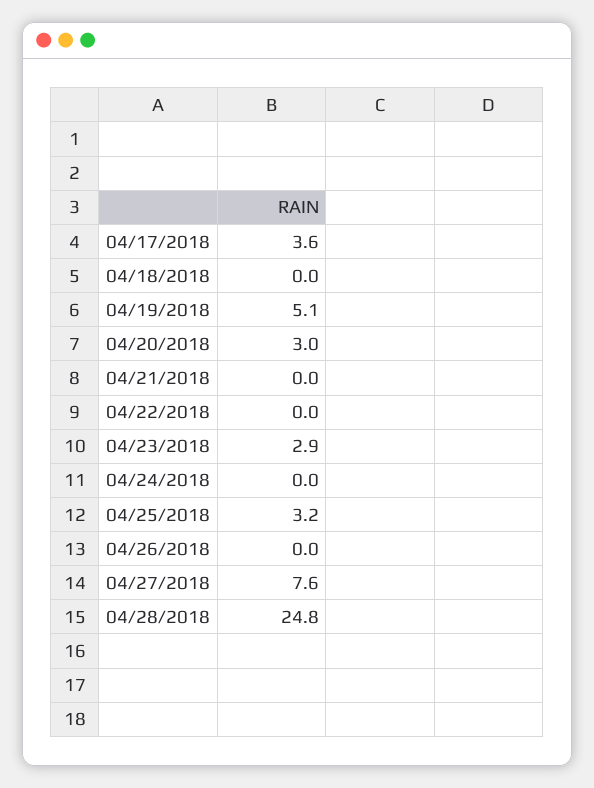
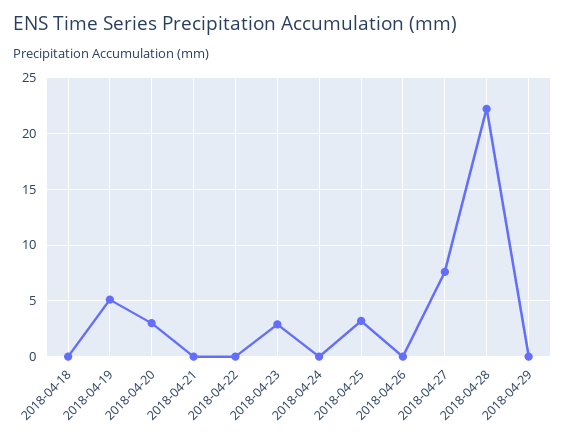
04/17/2018: 3.6 -> none
04/28/2018: 24.8 -> 22
2018-04-29: none -> 0

